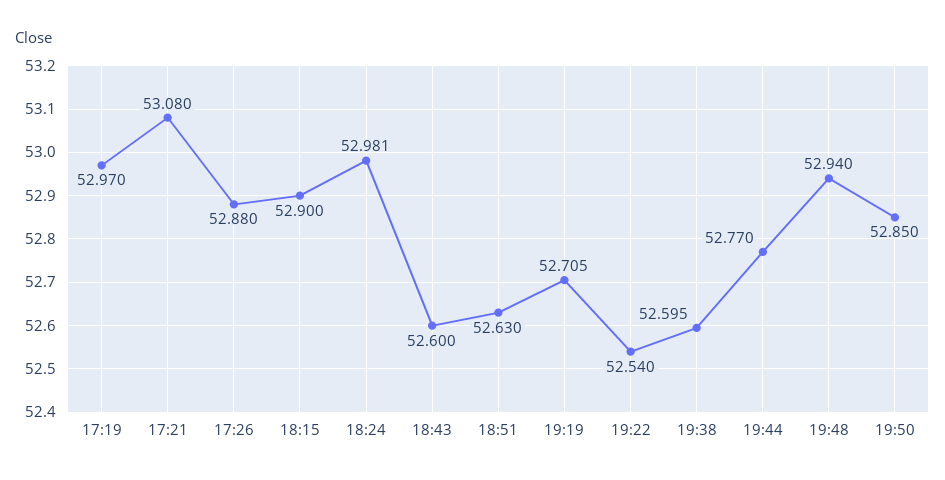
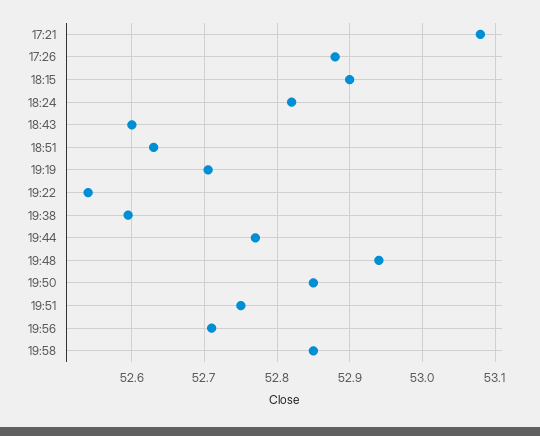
17:19: 52.97 -> none
18:24: 52.981 -> 52.82
19:51: none -> 52.75
19:56: none -> 52.71
19:58: none -> 52.85

